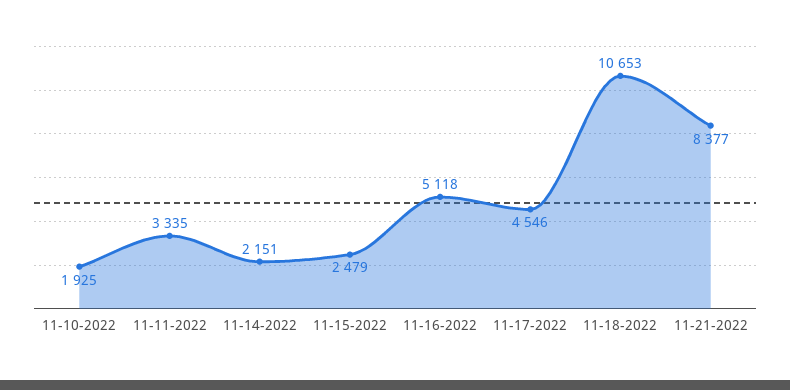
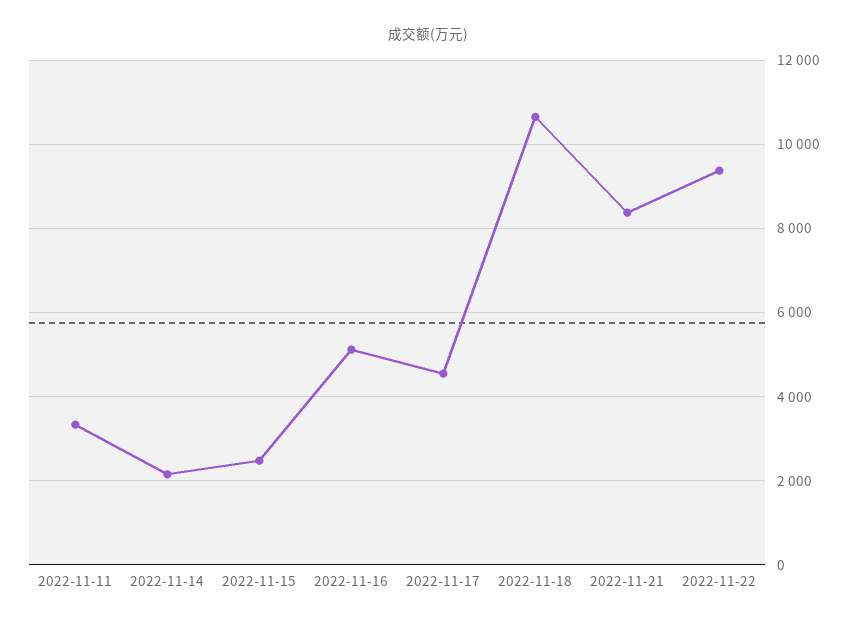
11-10-2022: 1925 -> none
2022-11-22: none -> 9400

